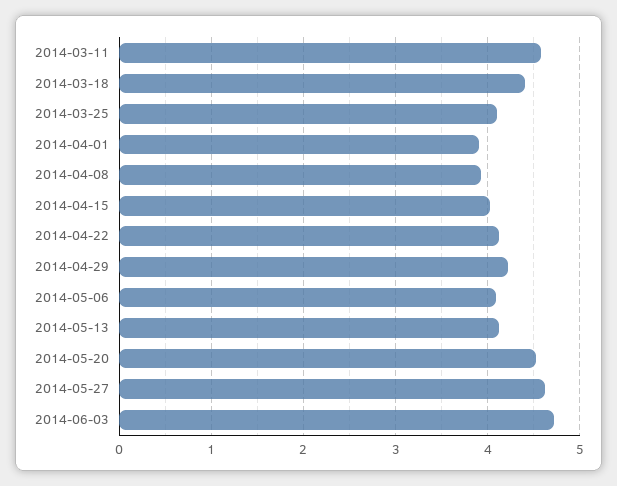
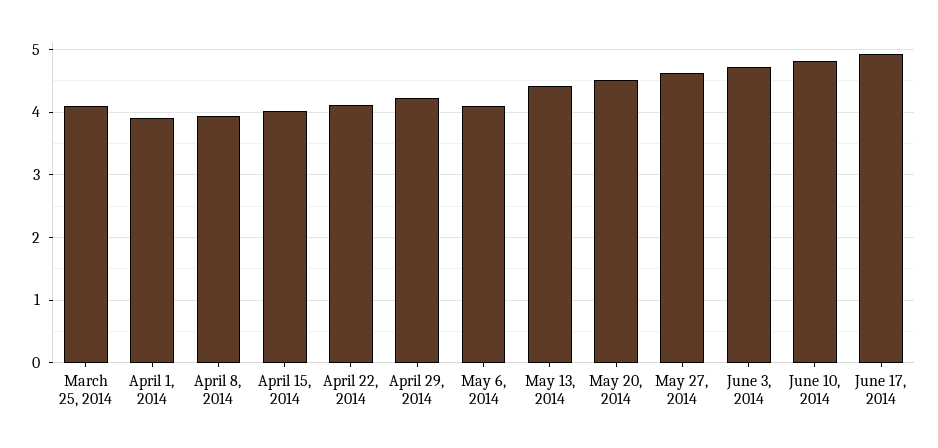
2014-03-11: 4.6 -> none
2014-03-18: 4.4 -> none
2014-05-13: 4.1 -> 4.4
June 10, 2014: none -> 4.8
June 17, 2014: none -> 4.9

